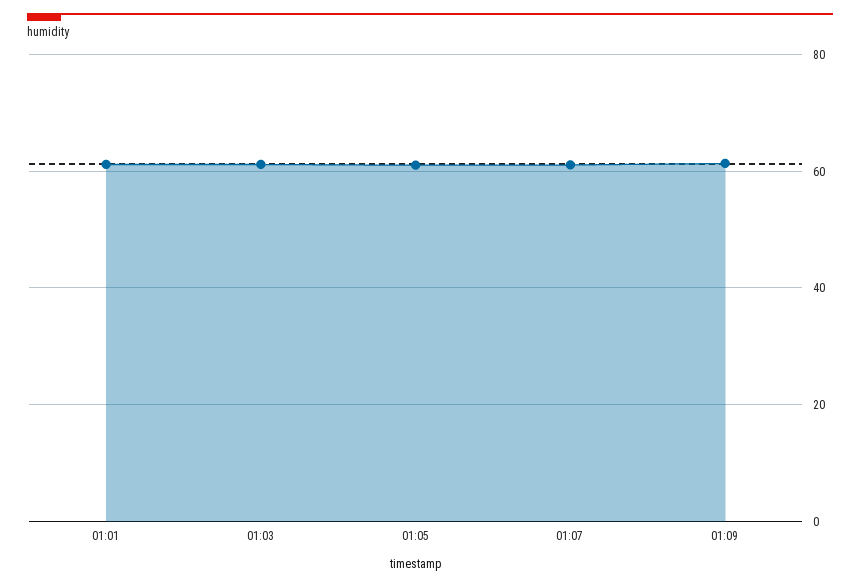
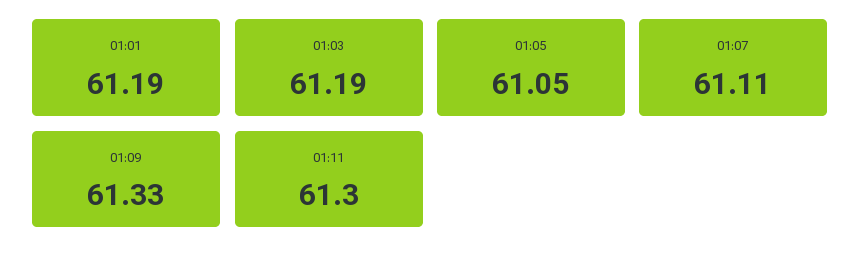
01:11: none -> 61.3

